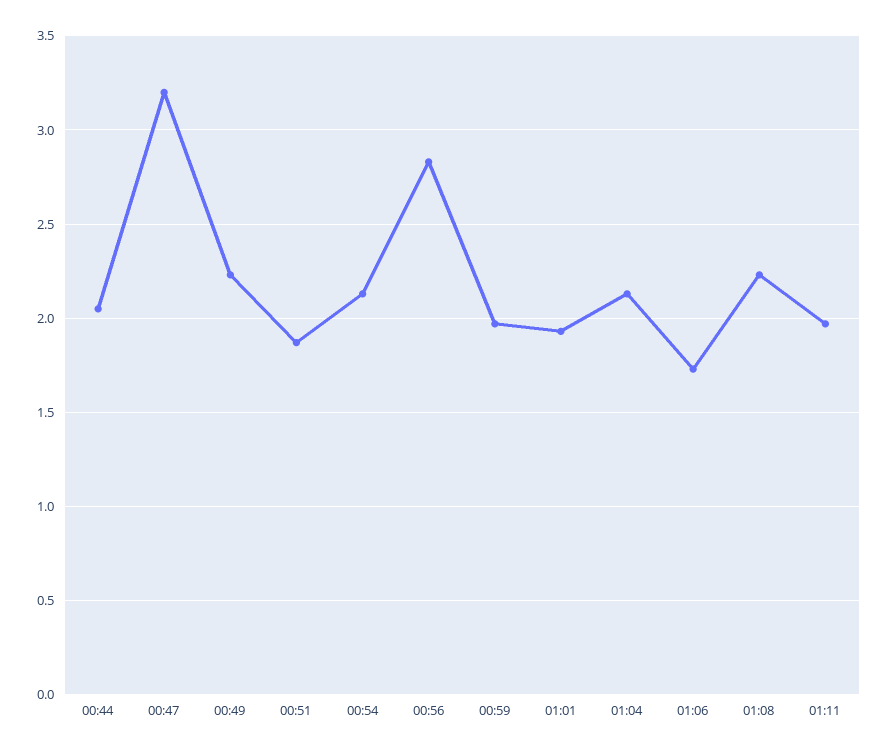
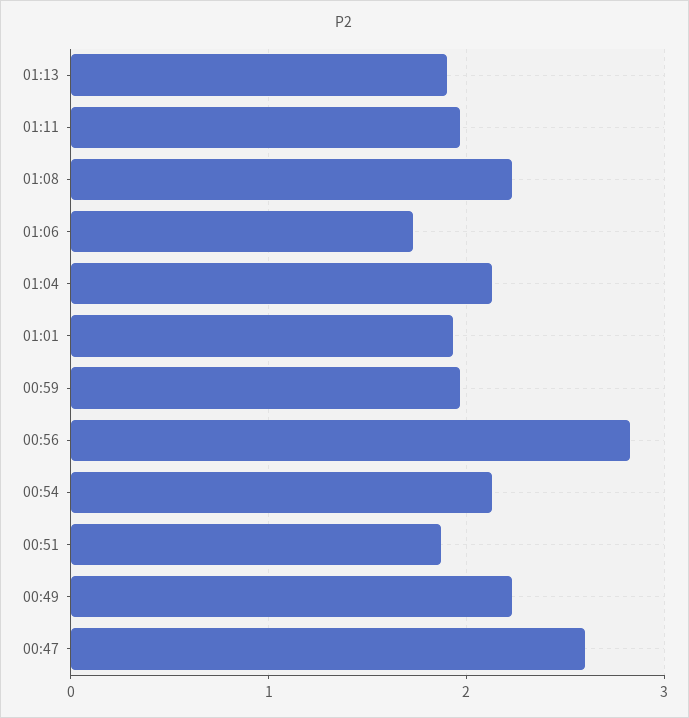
00:44: 2.05 -> none
00:47: 3.2 -> 2.6
01:13: none -> 1.9

